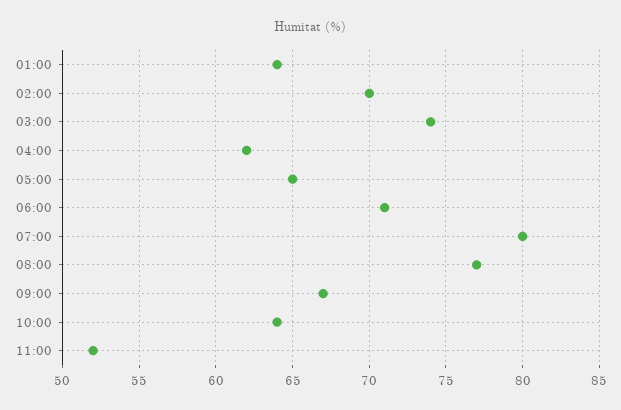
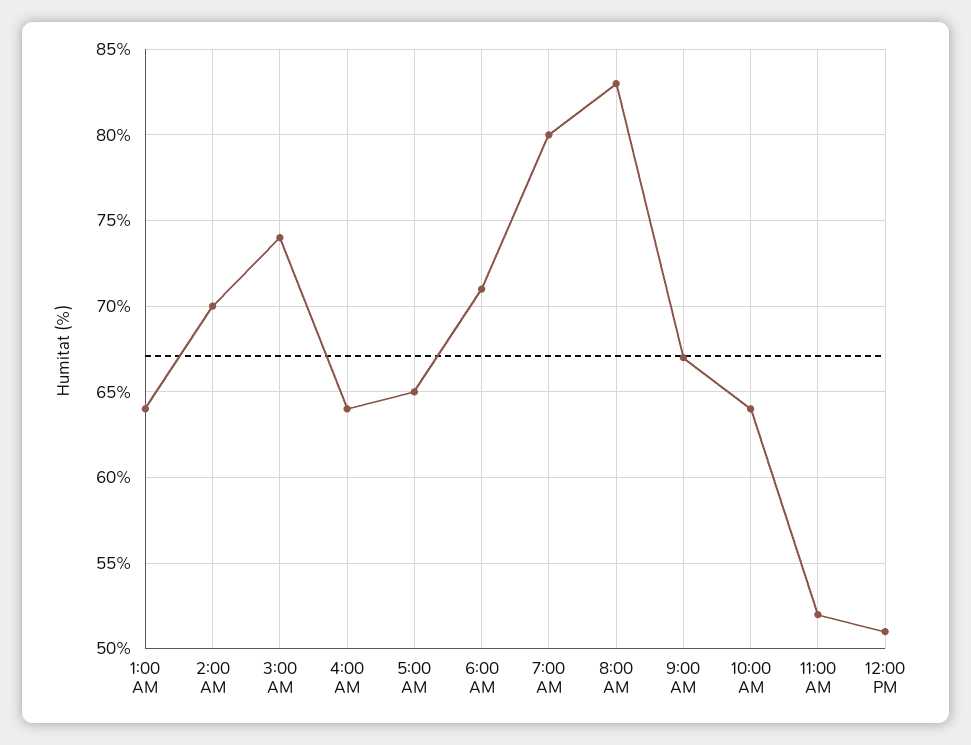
04:00: 62 -> 64
08:00: 77 -> 83
12:00 PM: none -> 51

